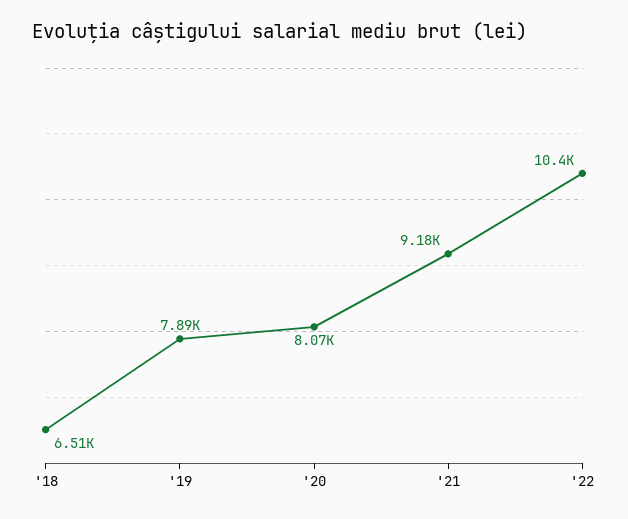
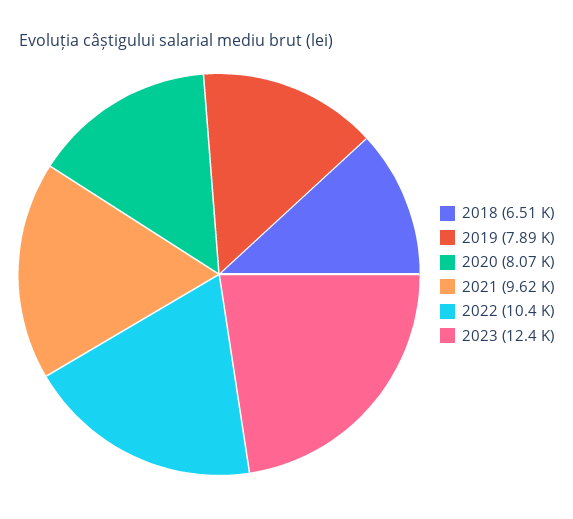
'21: 9180 -> 9620
2023: none -> 12400

